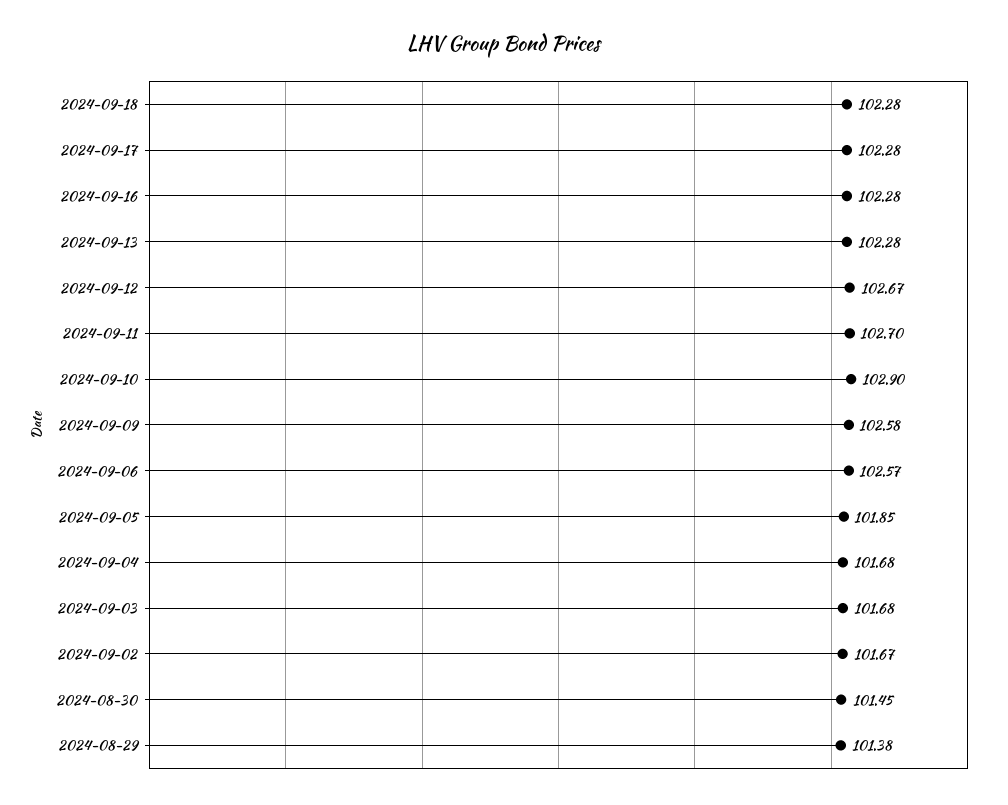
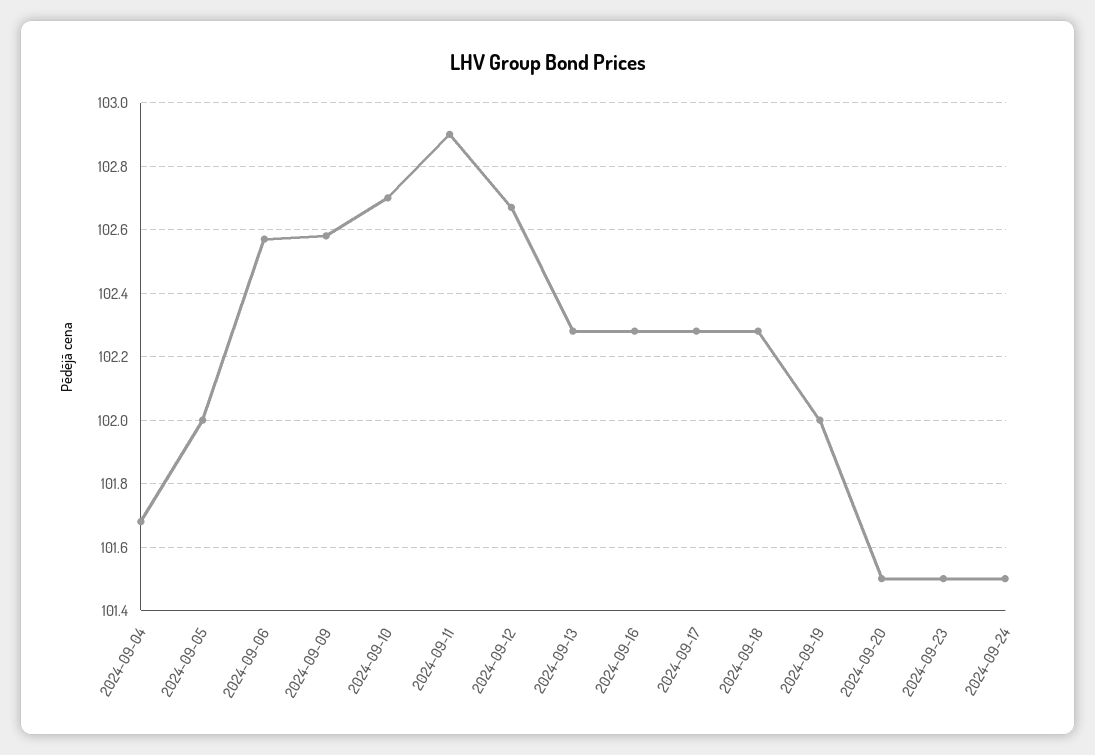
2024-09-11: 102.7 -> 102.9
2024-09-10: 102.9 -> 102.7
2024-09-05: 101.85 -> 102
2024-09-03: 101.68 -> none
2024-09-02: 101.67 -> none
2024-08-30: 101.45 -> none
2024-08-29: 101.38 -> none
2024-09-19: none -> 102
2024-09-20: none -> 101.5
2024-09-23: none -> 101.5
2024-09-24: none -> 101.5

